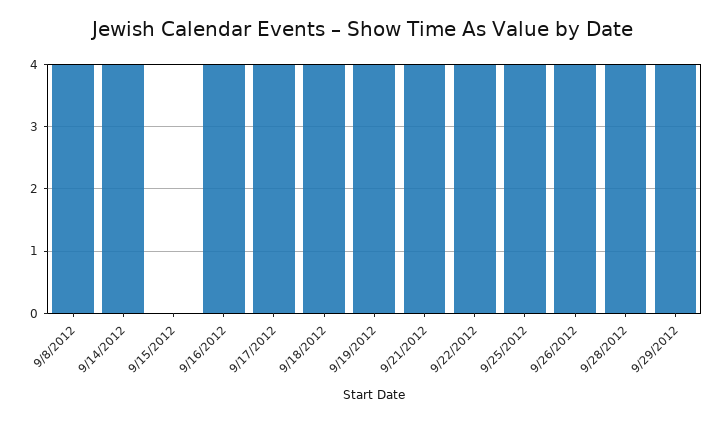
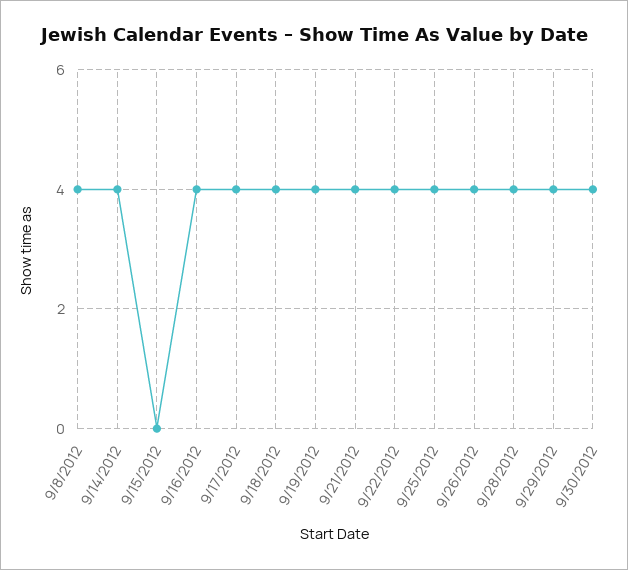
9/30/2012: none -> 4

